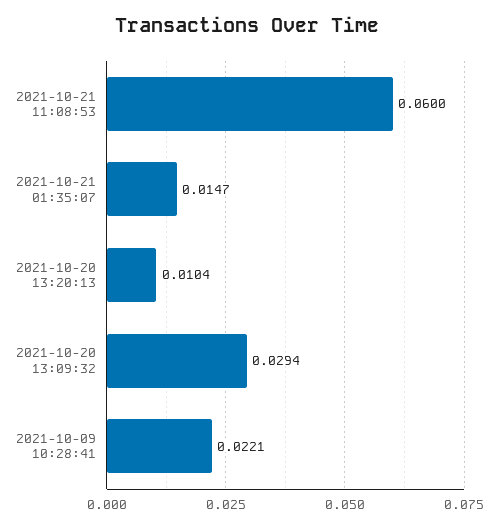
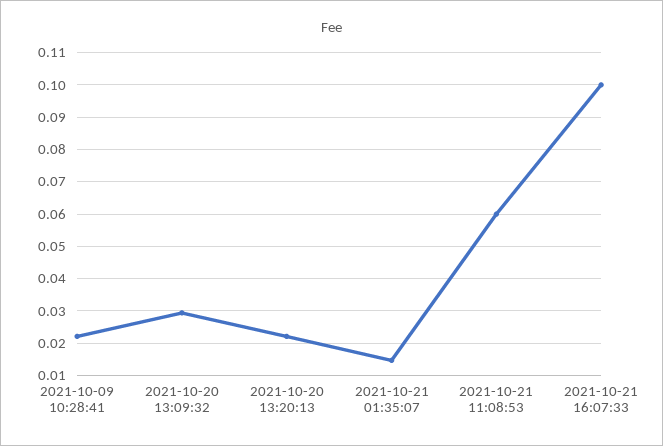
2021-10-20 13:20:13: 0.0104 -> 0.022
2021-10-21 16:07:33: none -> 0.1

